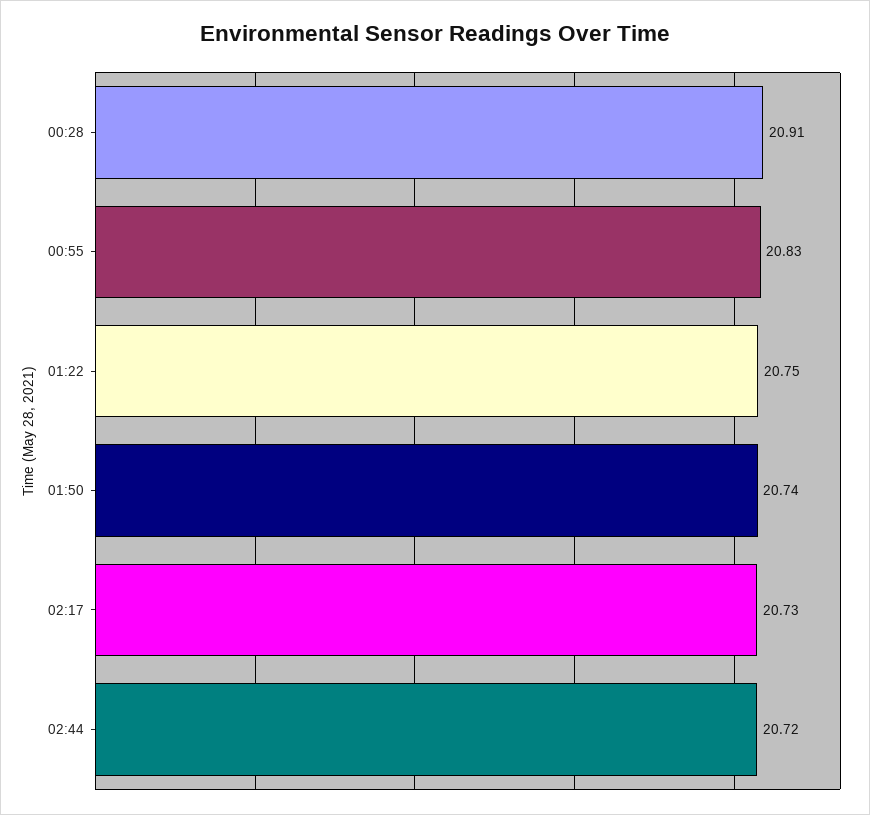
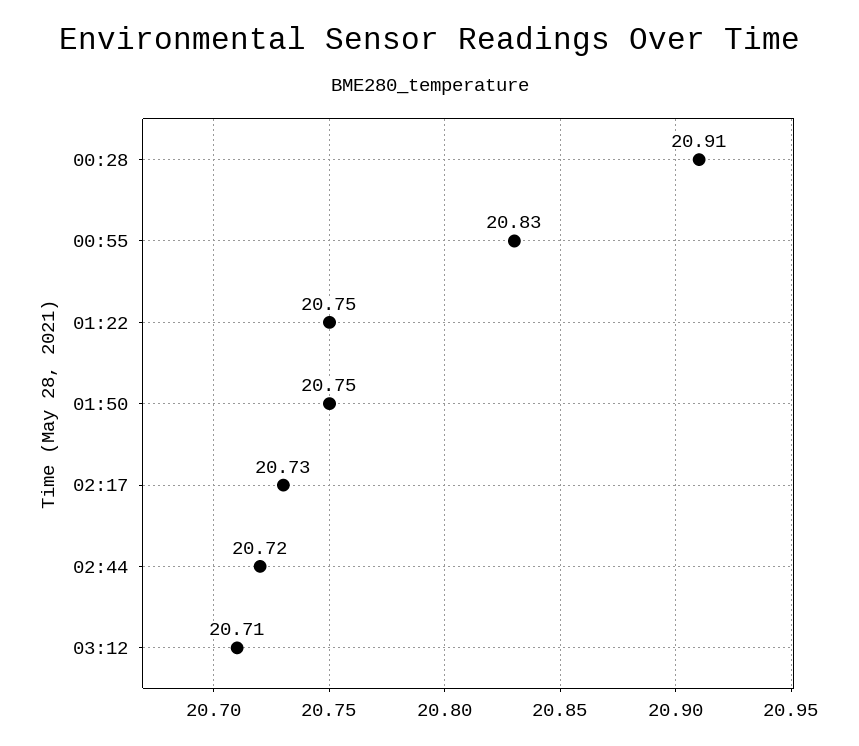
01:50: 20.74 -> 20.75
03:12: none -> 20.71

